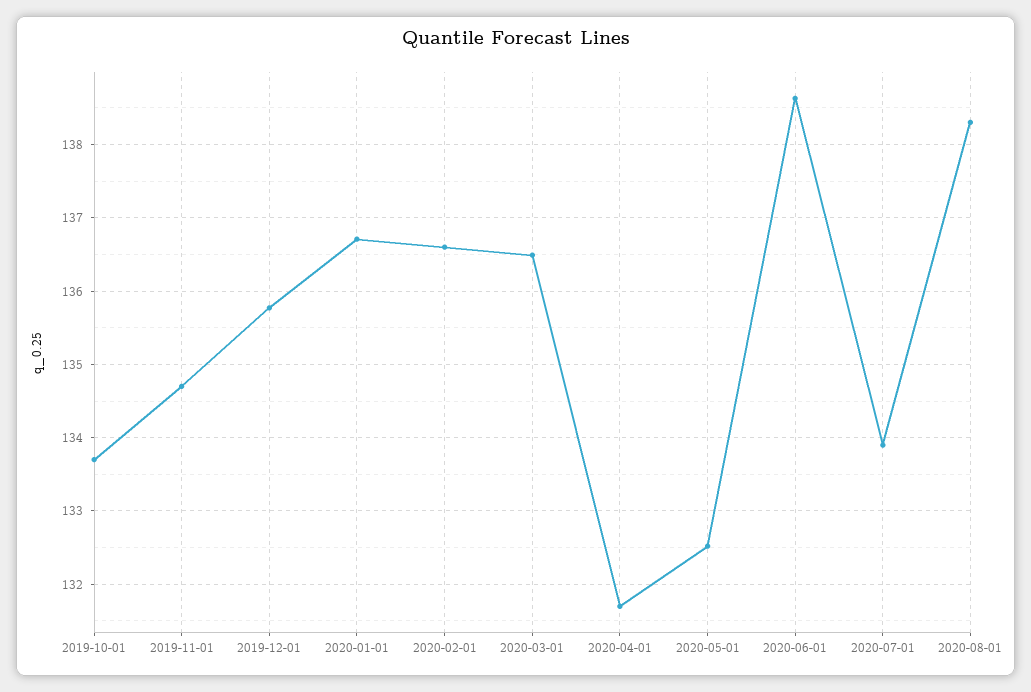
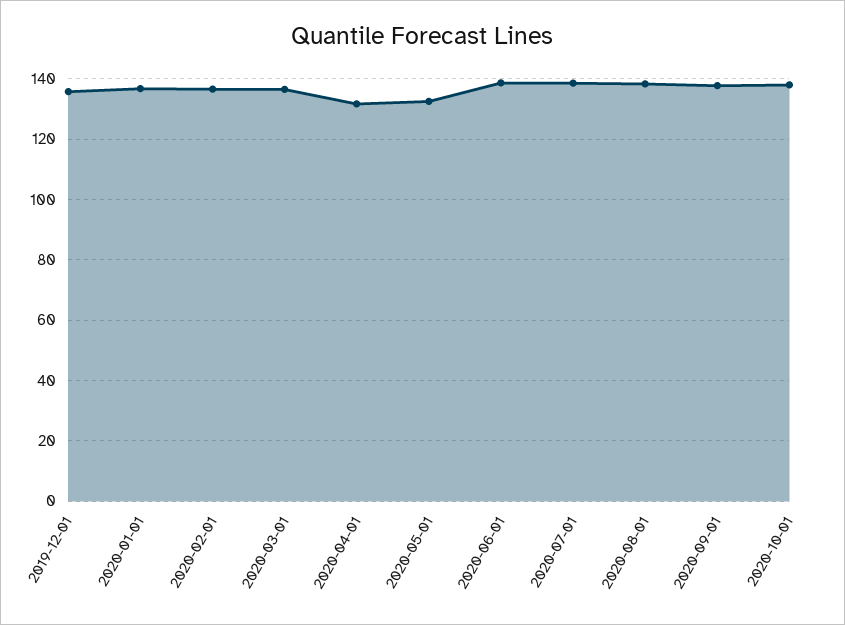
2019-10-01: 133.7 -> none
2019-11-01: 134.7 -> none
2020-07-01: 133.9 -> 138
2020-09-01: none -> 138
2020-10-01: none -> 138

